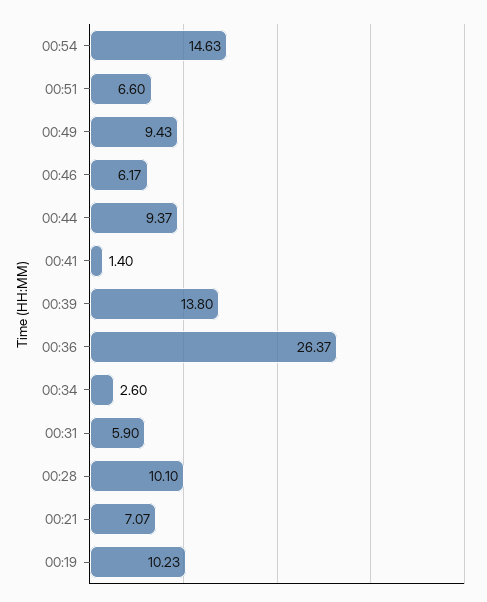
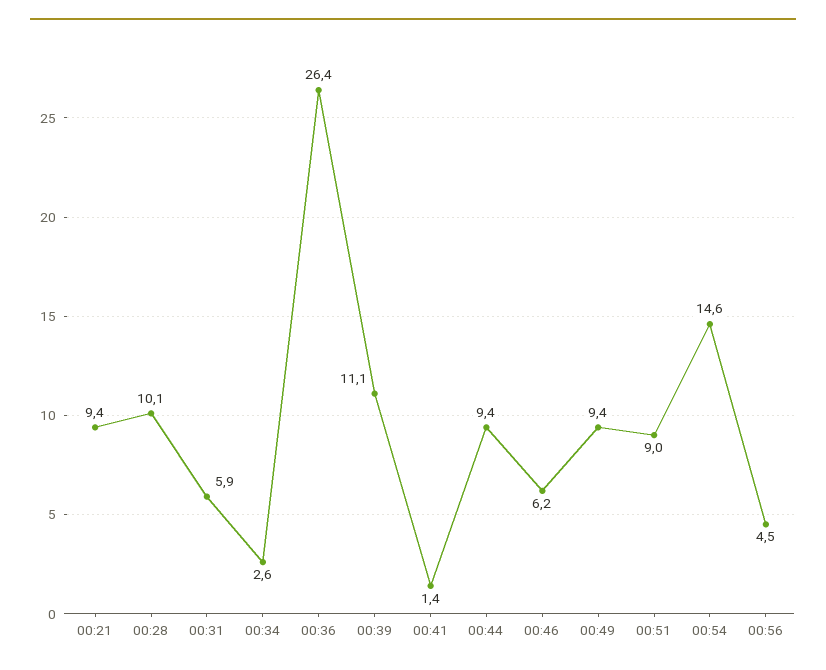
00:51: 6.6 -> 9
00:39: 13.8 -> 11.1
00:21: 7.07 -> 9.4
00:19: 10.23 -> none
00:56: none -> 4.5

